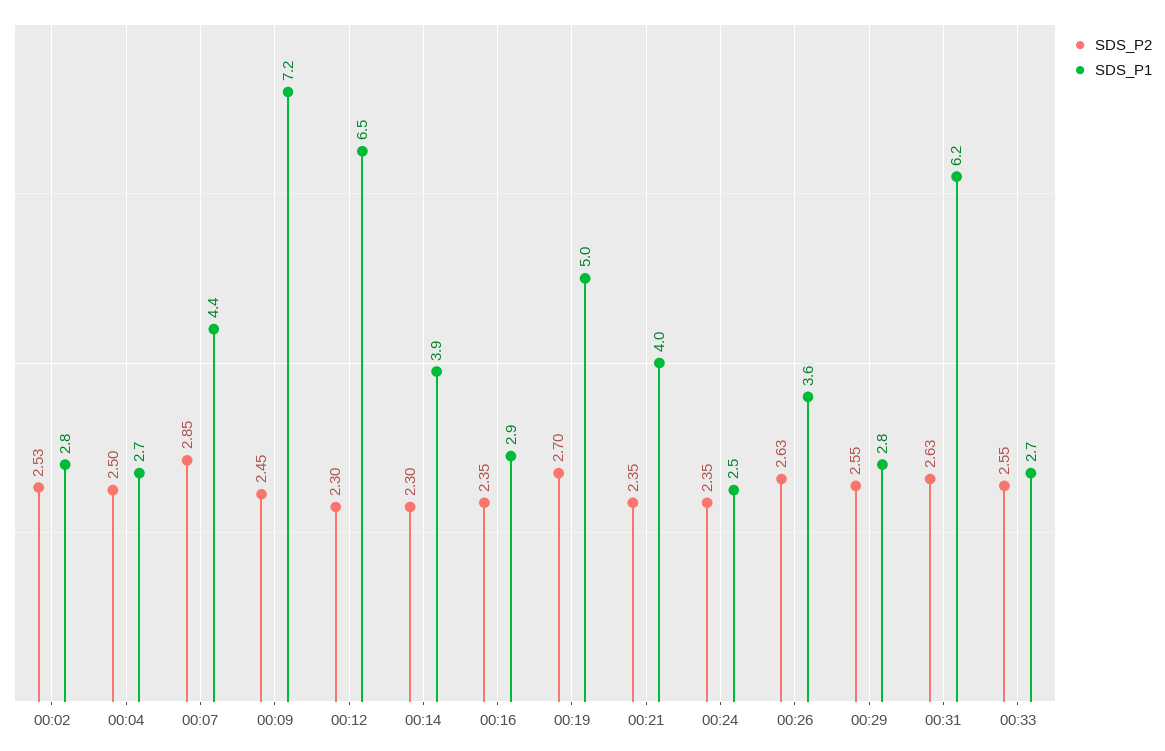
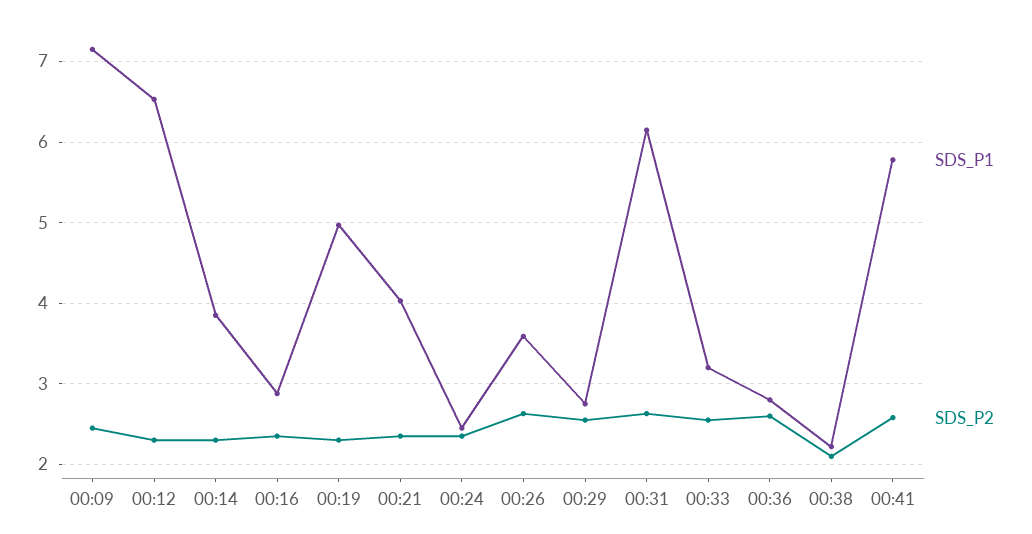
SDS_P2, 00:02: 2.53 -> none
SDS_P1, 00:02: 2.8 -> none
SDS_P2, 00:04: 2.5 -> none
SDS_P1, 00:04: 2.7 -> none
SDS_P2, 00:07: 2.85 -> none
SDS_P1, 00:07: 4.4 -> none
SDS_P2, 00:19: 2.7 -> 2.3
SDS_P1, 00:33: 2.7 -> 3.2
SDS_P1, 00:36: none -> 2.8
SDS_P2, 00:36: none -> 2.6
SDS_P1, 00:38: none -> 2.2
SDS_P2, 00:38: none -> 2.1
SDS_P1, 00:41: none -> 5.8
SDS_P2, 00:41: none -> 2.6

